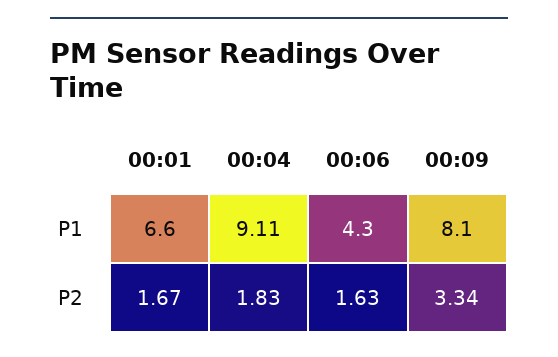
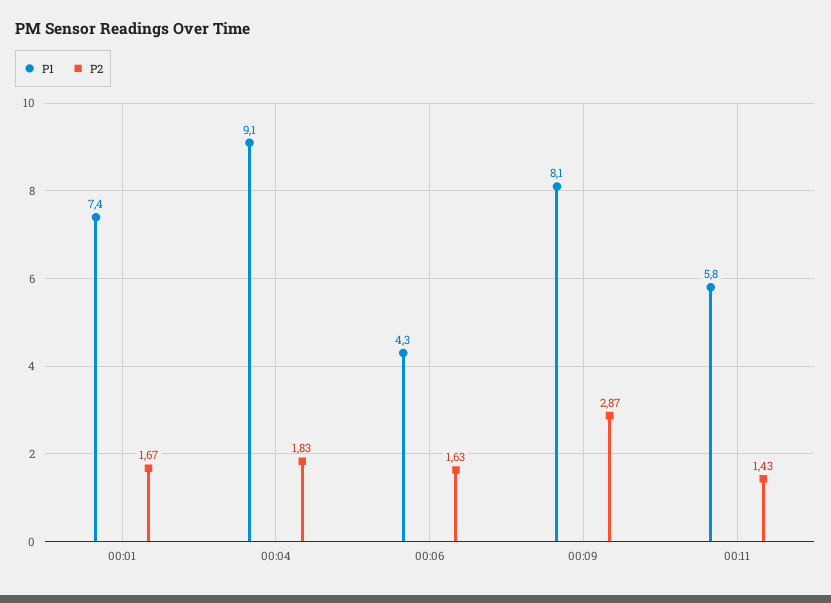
P1, 00:01: 6.6 -> 7.4
P2, 00:09: 3.34 -> 2.87
P1, 00:11: none -> 5.8
P2, 00:11: none -> 1.43

